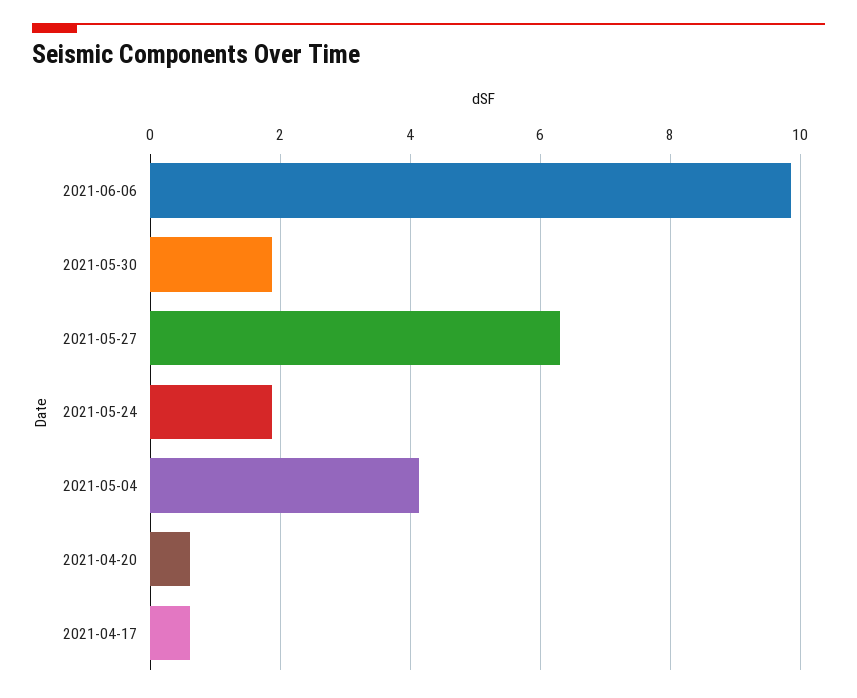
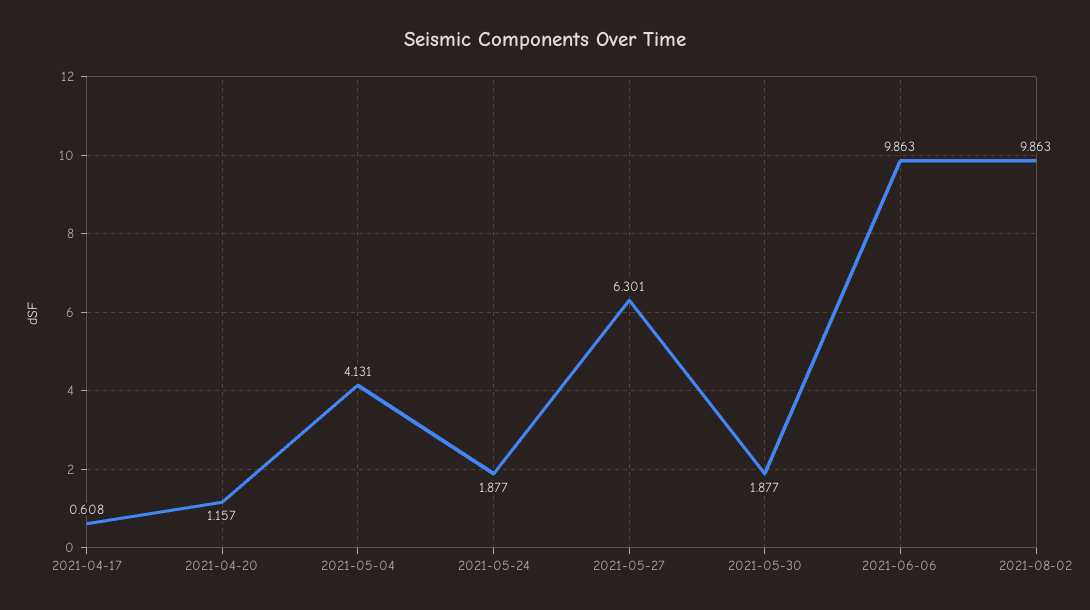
2021-04-20: 0.6 -> 1.157
2021-08-02: none -> 9.863

